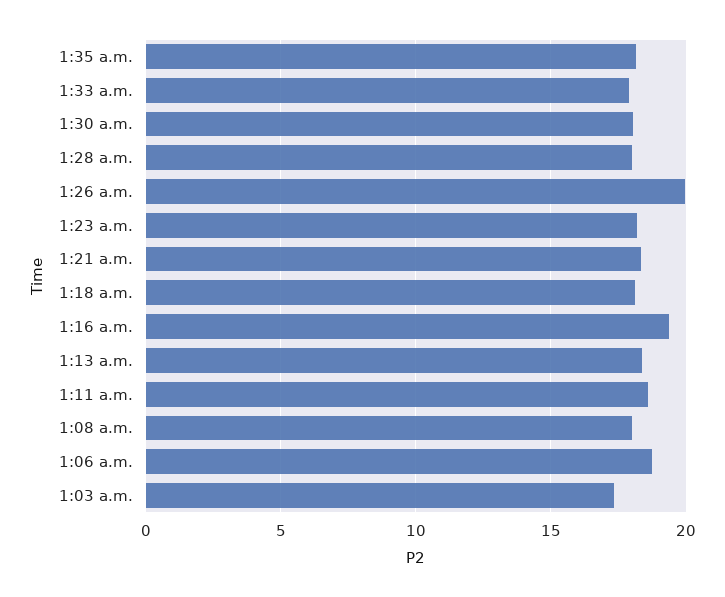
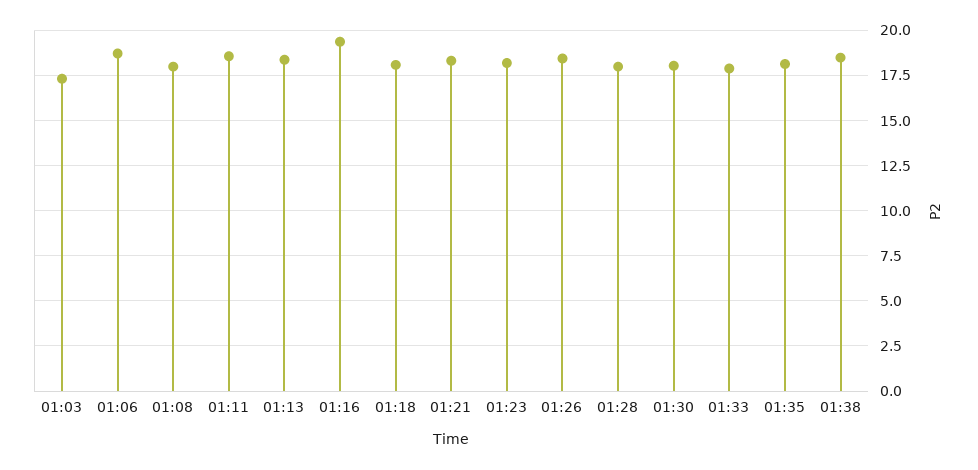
1:26 a.m.: 20 -> 18.5
01:38: none -> 18.5

